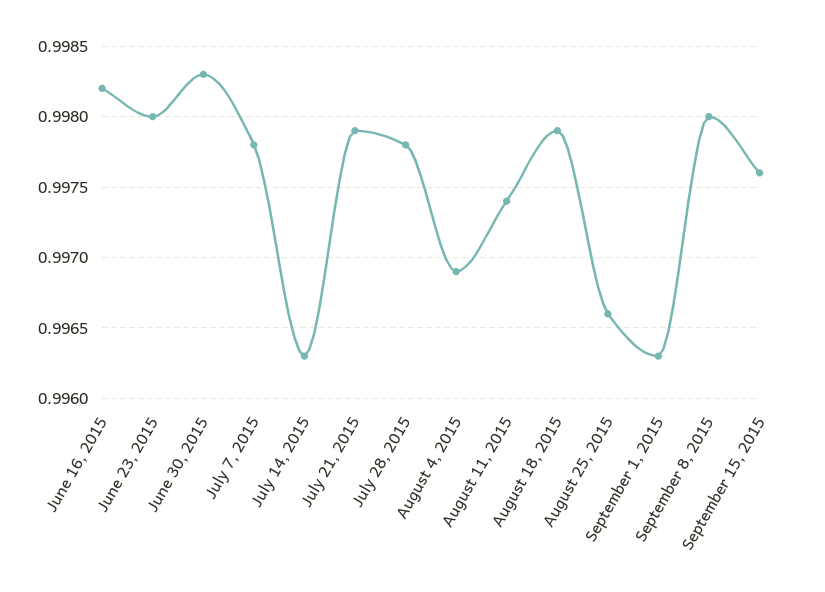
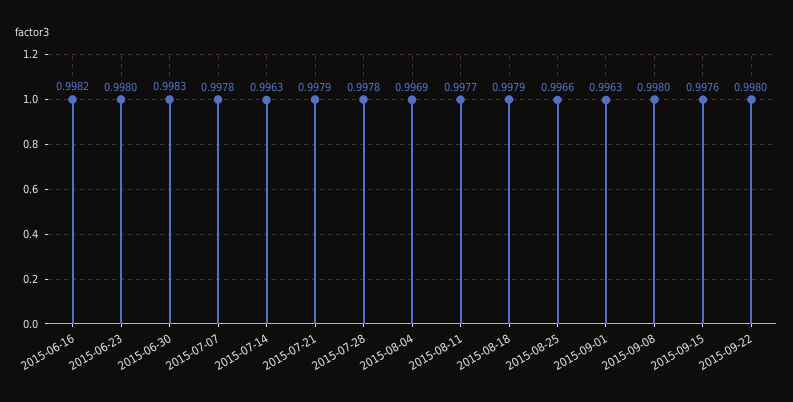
August 11, 2015: 0.9974 -> 0.9977
2015-09-22: none -> 0.998

